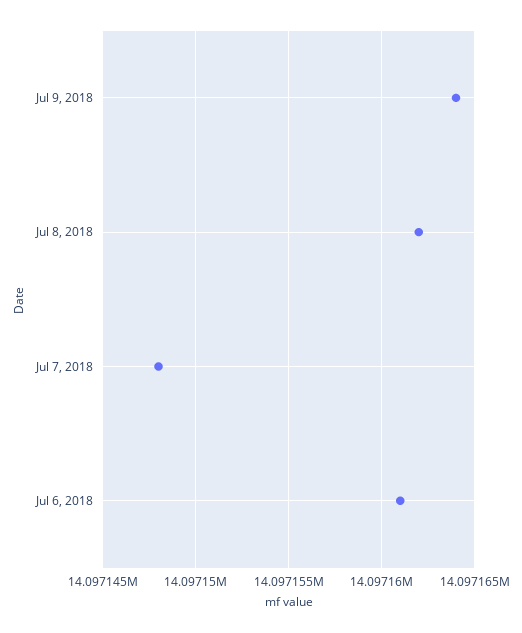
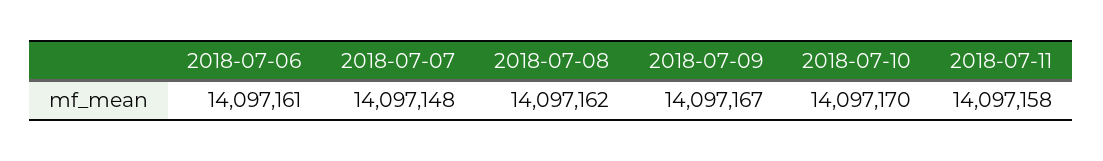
Jul 9, 2018: 14097164 -> 14097167
2018-07-10: none -> 14097170
2018-07-11: none -> 14097158

